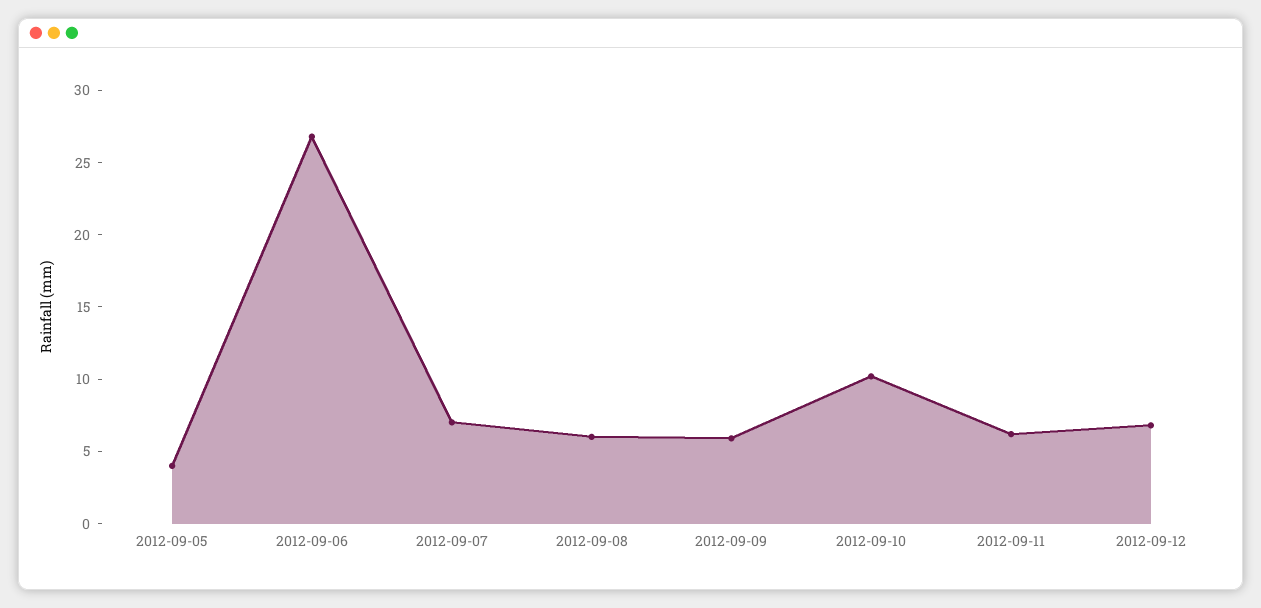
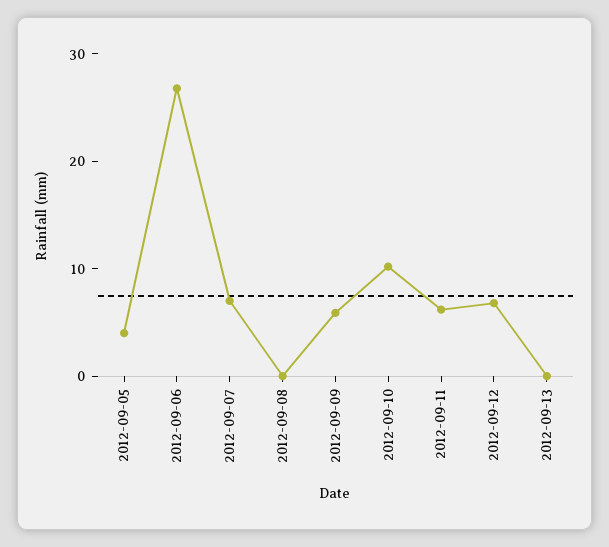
2012-09-08: 6 -> 0
2012-09-13: none -> 0

